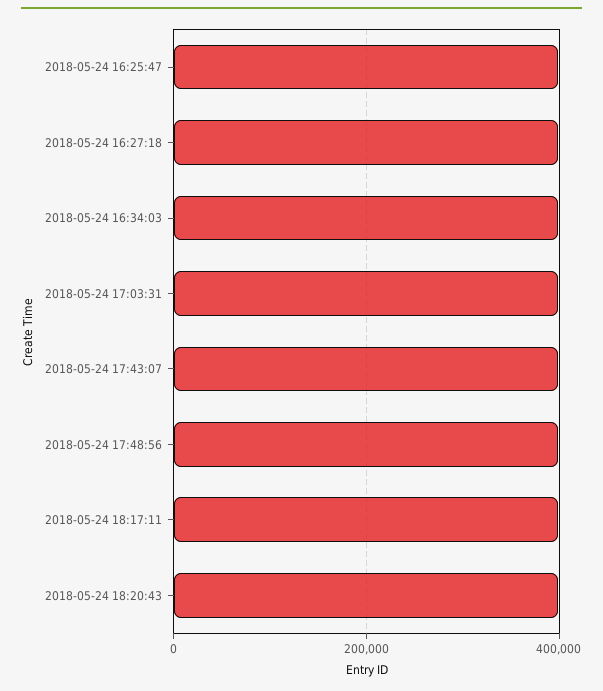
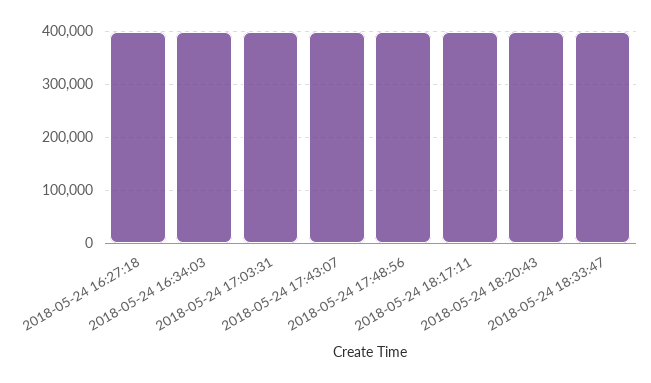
2018-05-24 16:25:47: 400000 -> none
2018-05-24 18:33:47: none -> 400000

